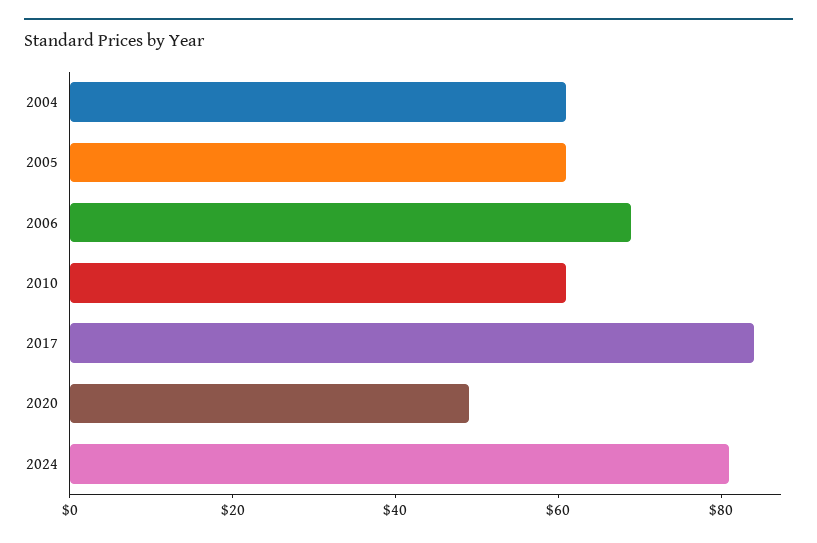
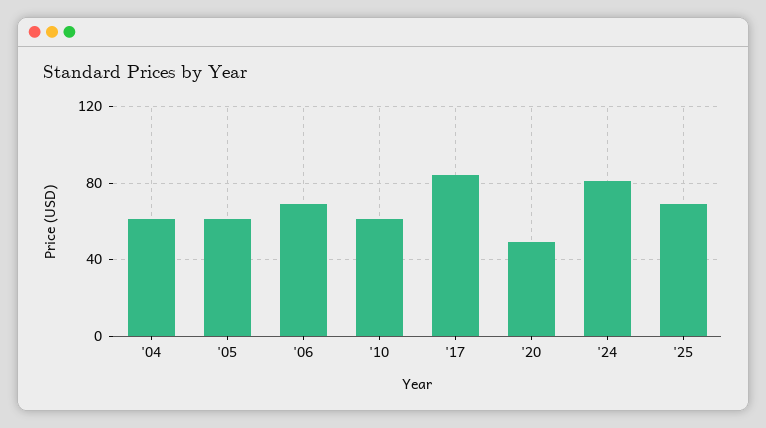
'25: none -> 70

